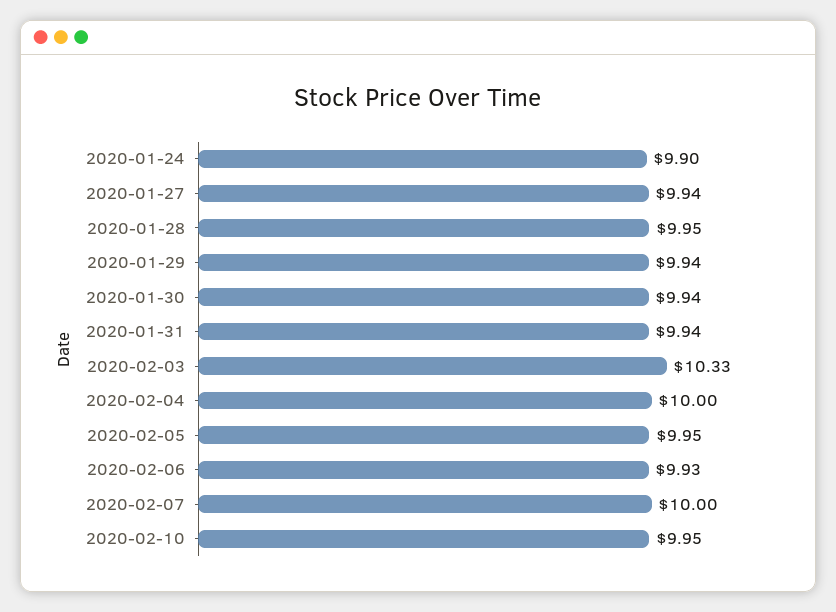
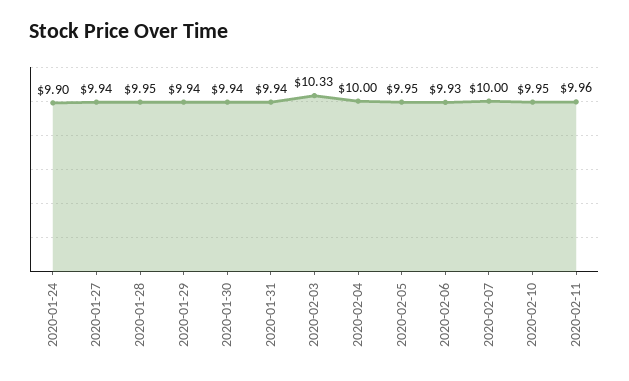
2020-02-11: none -> 9.96

